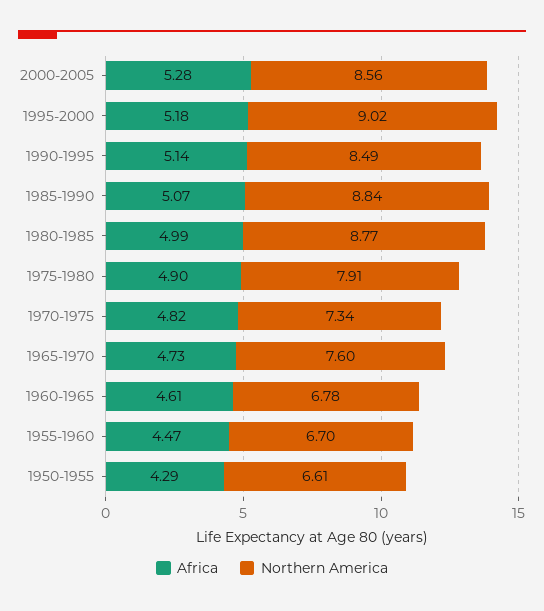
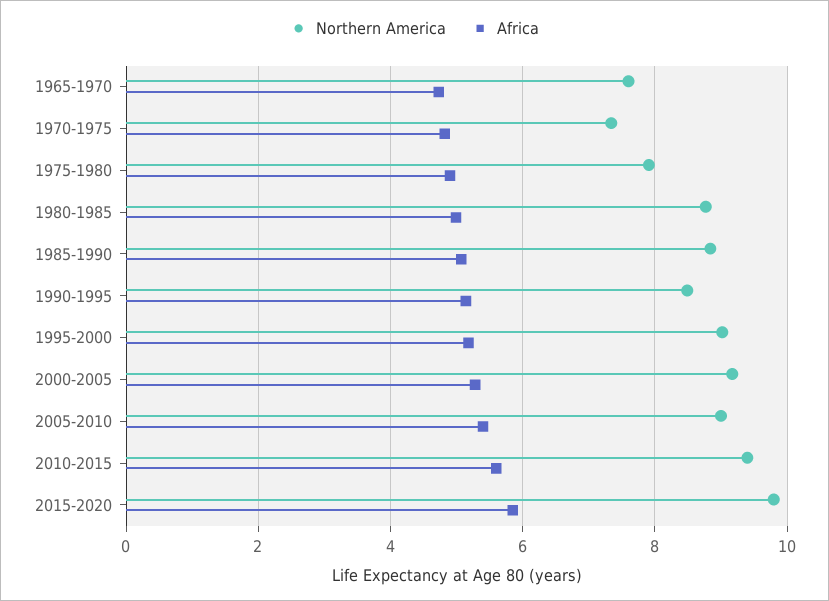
Northern America, 2000-2005: 8.56 -> 9.2
Africa, 1960-1965: 4.61 -> none
Northern America, 1960-1965: 6.78 -> none
Africa, 1955-1960: 4.47 -> none
Northern America, 1955-1960: 6.7 -> none
Africa, 1950-1955: 4.29 -> none
Northern America, 1950-1955: 6.61 -> none
Northern America, 2005-2010: none -> 9
Africa, 2005-2010: none -> 5.4
Northern America, 2010-2015: none -> 9.4
Africa, 2010-2015: none -> 5.6
Northern America, 2015-2020: none -> 9.8
Africa, 2015-2020: none -> 5.8

